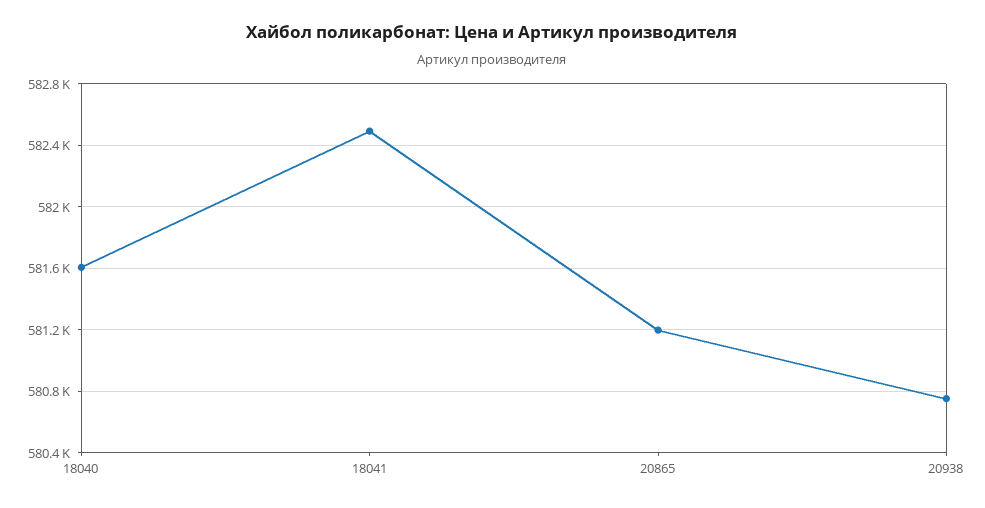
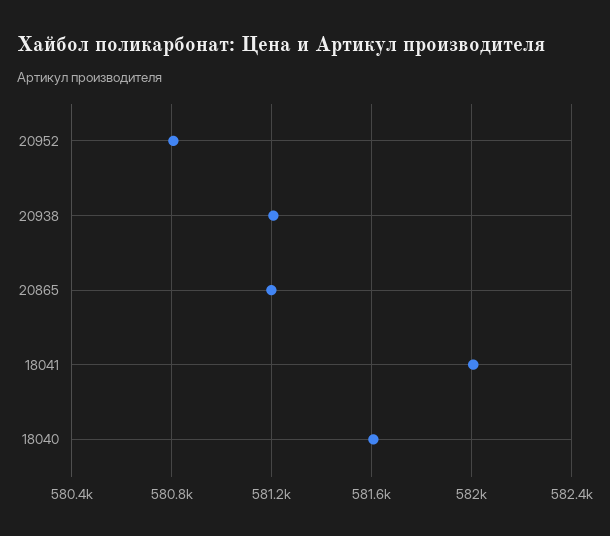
18041: 582500 -> 582000
20938: 580750 -> 581200
20952: none -> 580800

